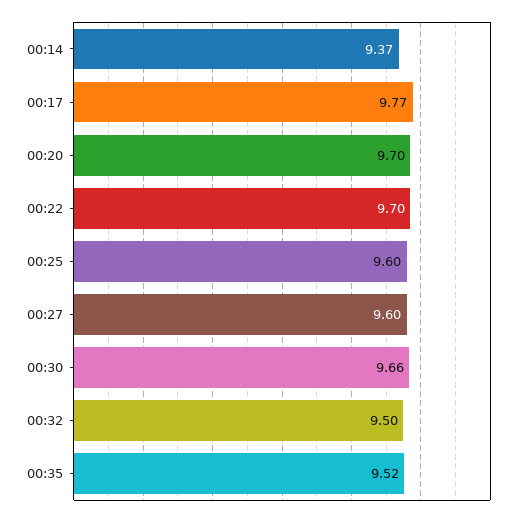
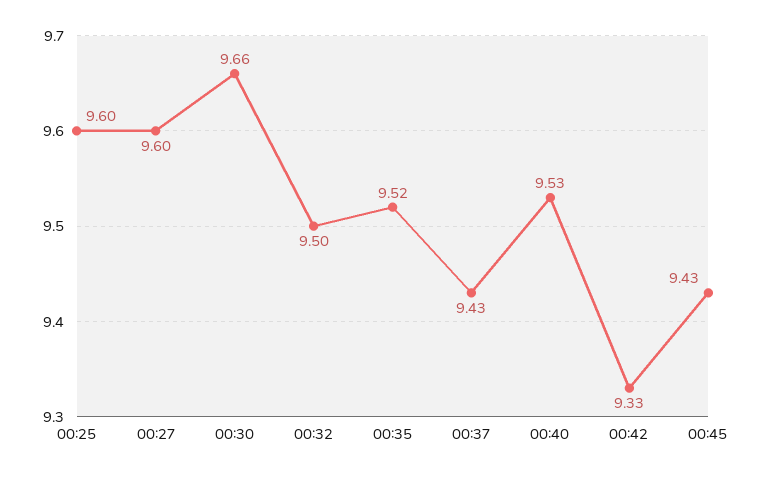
00:14: 9.37 -> none
00:17: 9.77 -> none
00:20: 9.7 -> none
00:22: 9.7 -> none
00:37: none -> 9.43
00:40: none -> 9.53
00:42: none -> 9.33
00:45: none -> 9.43

